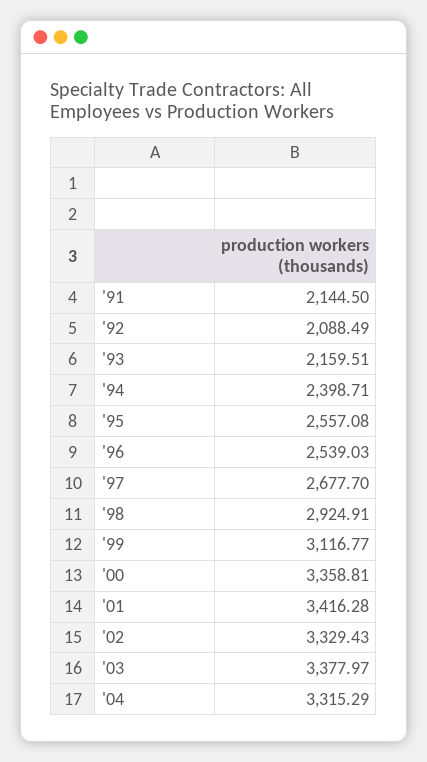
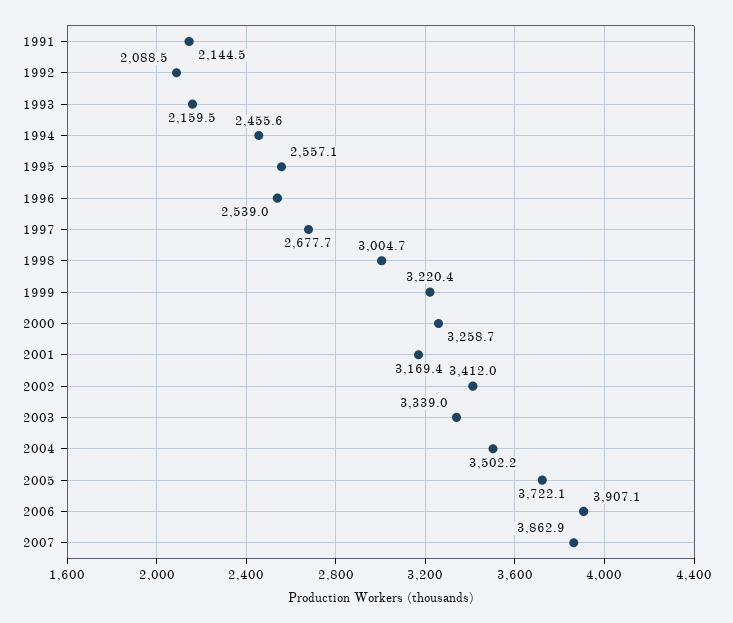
'94: 2398.71 -> 2455.6
'98: 2924.91 -> 3004.7
'99: 3116.77 -> 3220.4
'00: 3358.81 -> 3258.7
'01: 3416.28 -> 3169.4
'02: 3329.43 -> 3412
'03: 3377.97 -> 3339
'04: 3315.29 -> 3502.2
2005: none -> 3722.1
2006: none -> 3907.1
2007: none -> 3862.9

